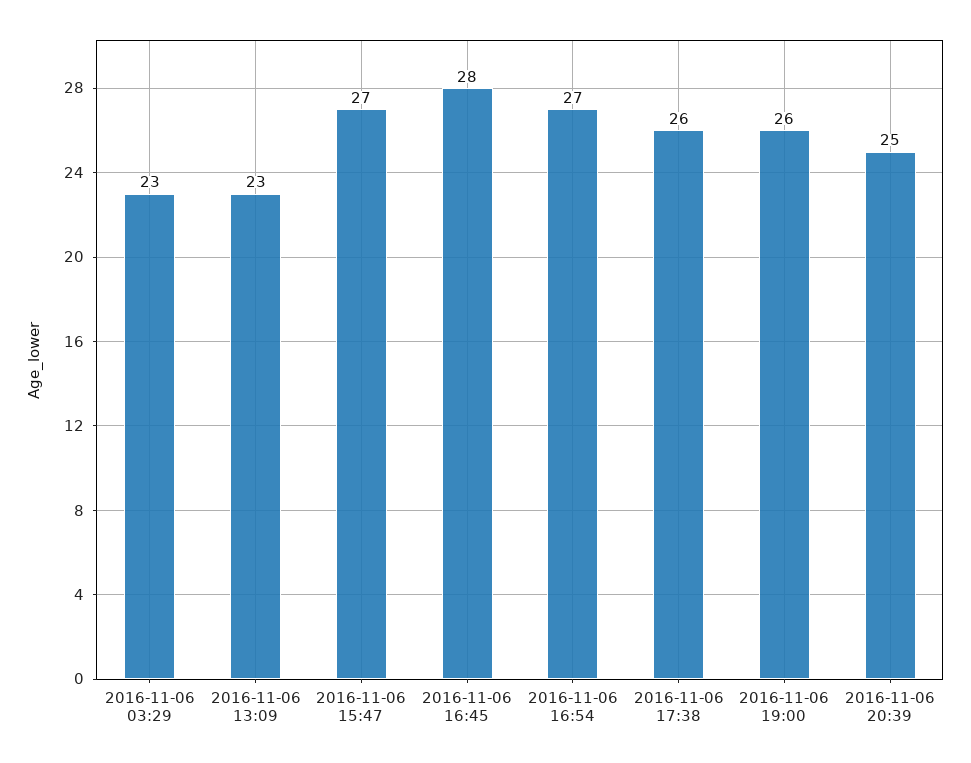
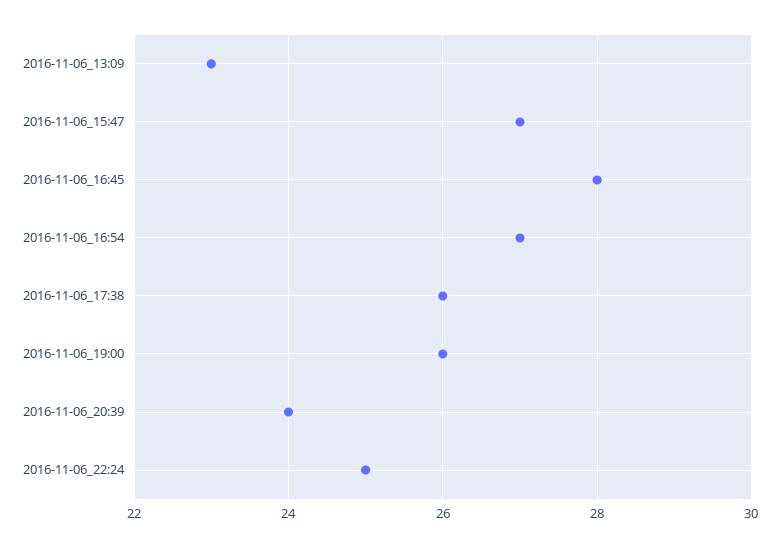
2016-11-06 03:29: 23 -> none
2016-11-06 20:39: 25 -> 24
2016-11-06_22:24: none -> 25

